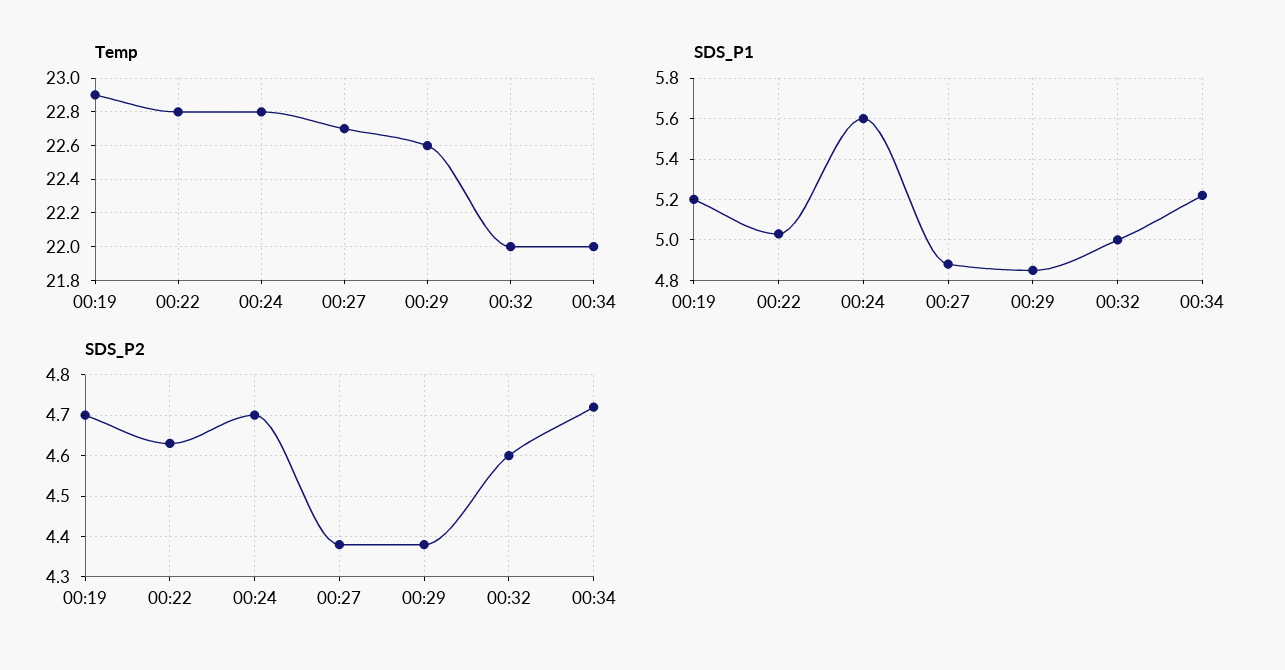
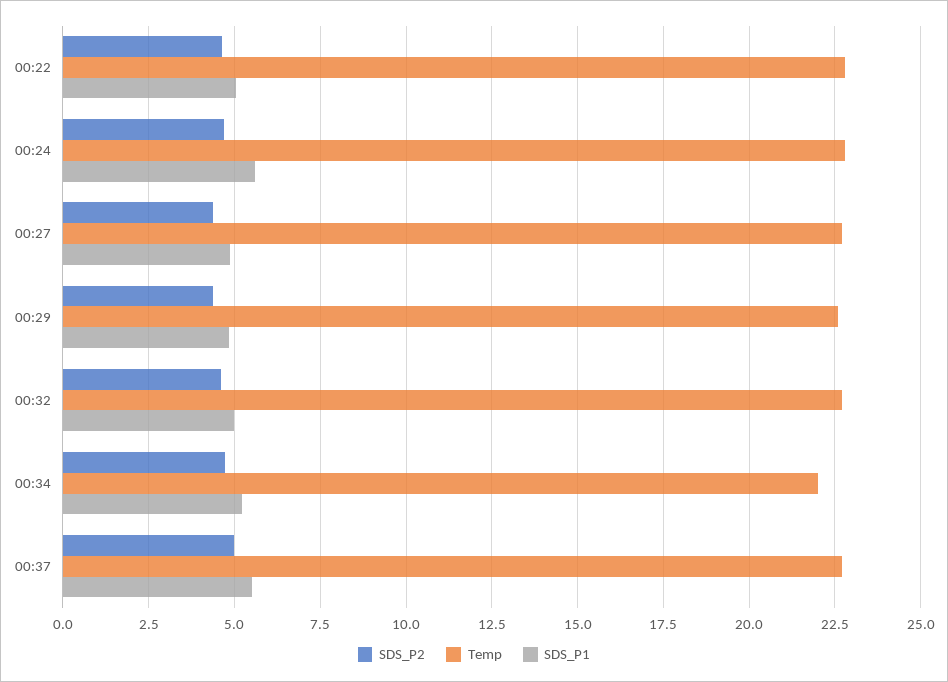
Temp, 00:19: 22.9 -> none
Temp, 00:32: 22 -> 22.75
SDS_P1, 00:19: 5.2 -> none
SDS_P2, 00:19: 4.7 -> none
SDS_P2, 00:37: none -> 5
Temp, 00:37: none -> 22.75
SDS_P1, 00:37: none -> 5.5

